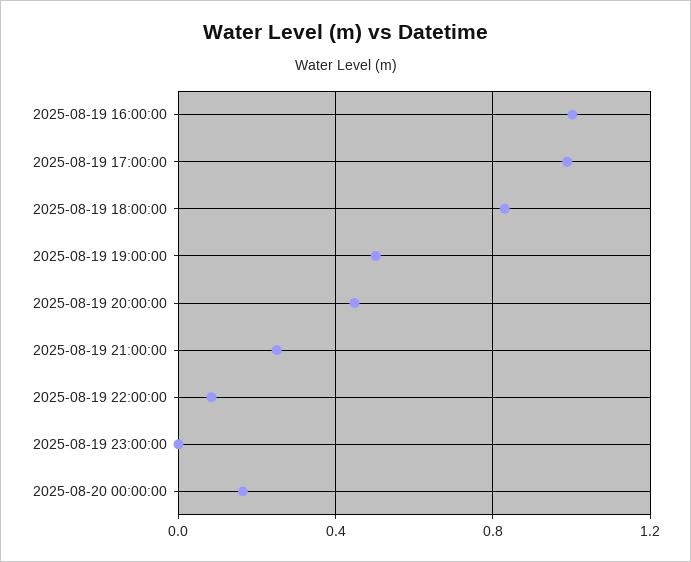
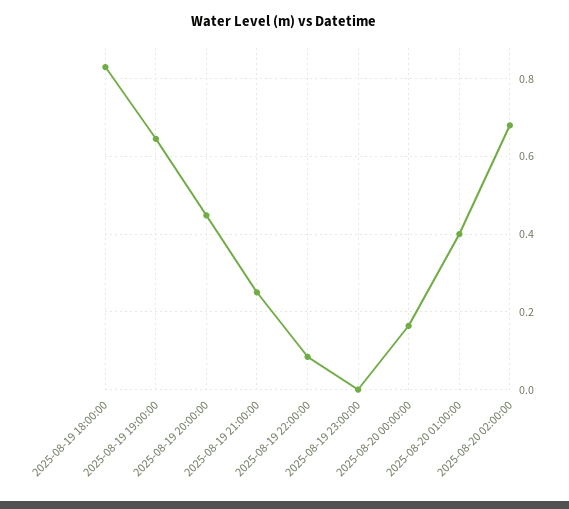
2025-08-19 16:00:00: 1 -> none
2025-08-19 17:00:00: 1 -> none
2025-08-19 19:00:00: 0.5 -> 0.64
2025-08-20 01:00:00: none -> 0.4
2025-08-20 02:00:00: none -> 0.68

